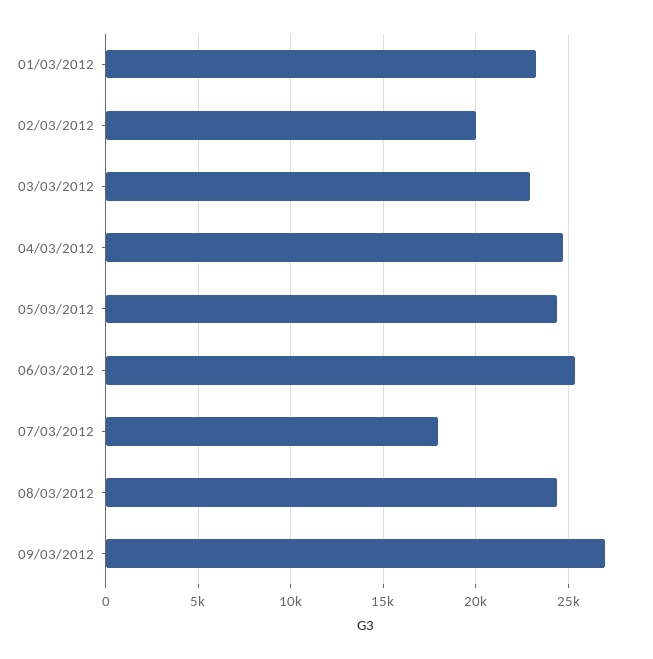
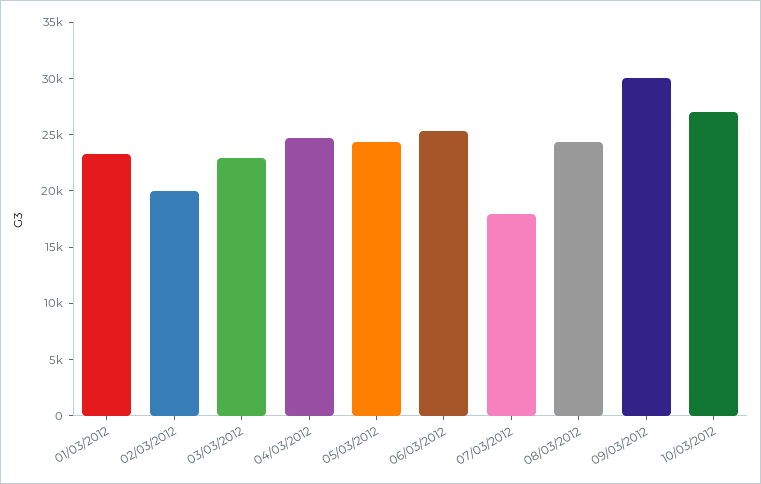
09/03/2012: 27000 -> 30000
10/03/2012: none -> 27000

